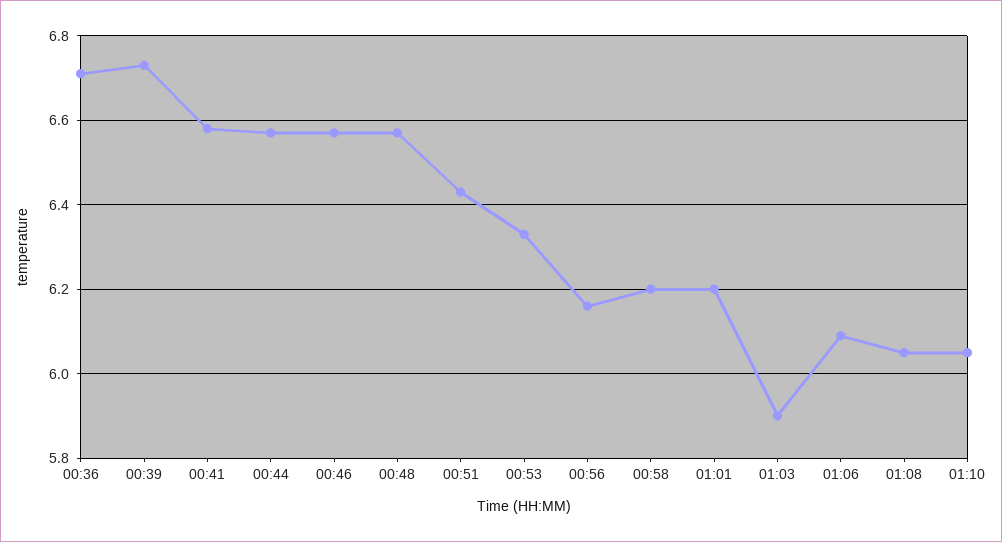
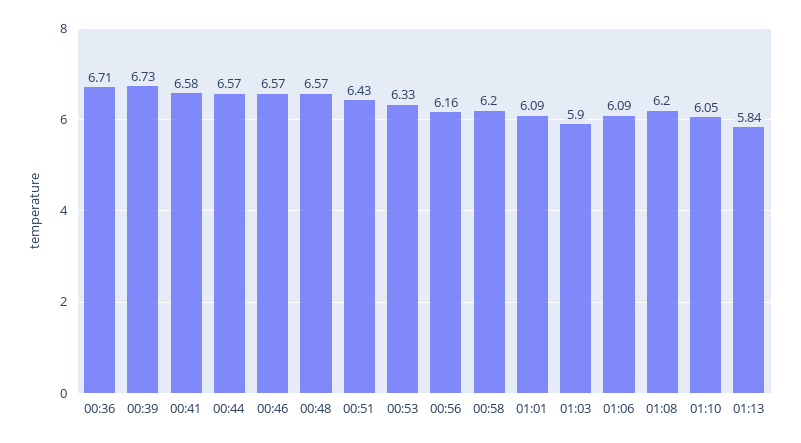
01:01: 6.2 -> 6.09
01:08: 6.05 -> 6.2
01:13: none -> 5.84

